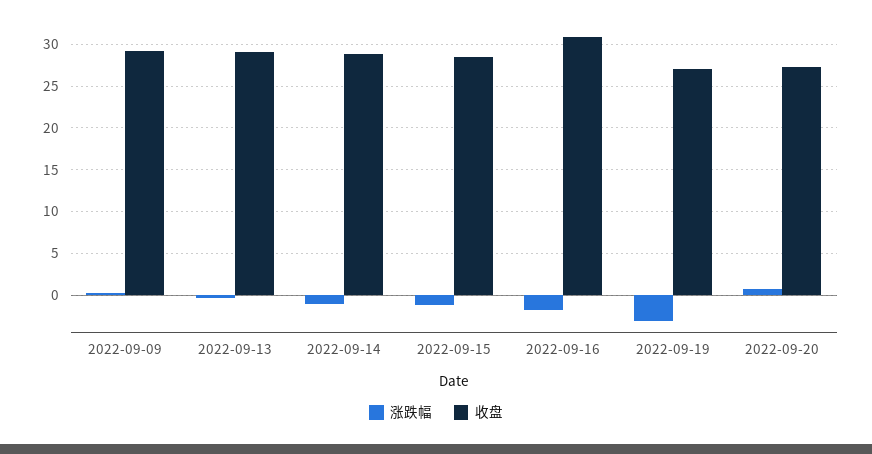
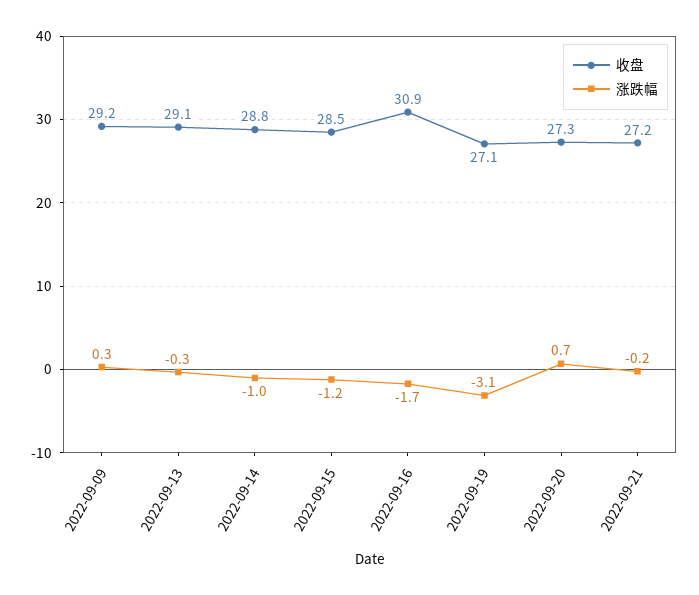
收盘, 2022-09-21: none -> 27.2
涨跌幅, 2022-09-21: none -> -0.2

